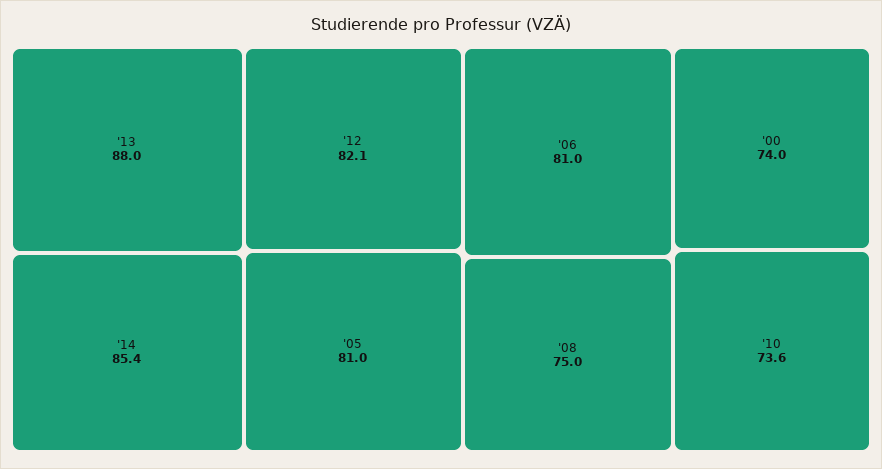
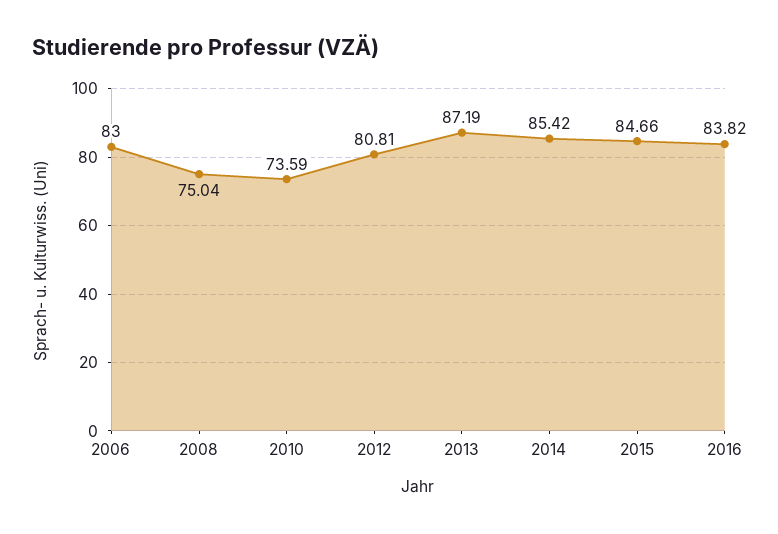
'13: 88 -> 87.19
'12: 82.1 -> 80.81
'05: 81 -> none
'06: 81 -> 83
'00: 74 -> none
2015: none -> 84.66
2016: none -> 83.82

